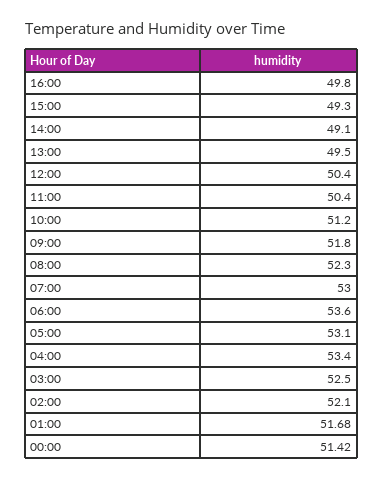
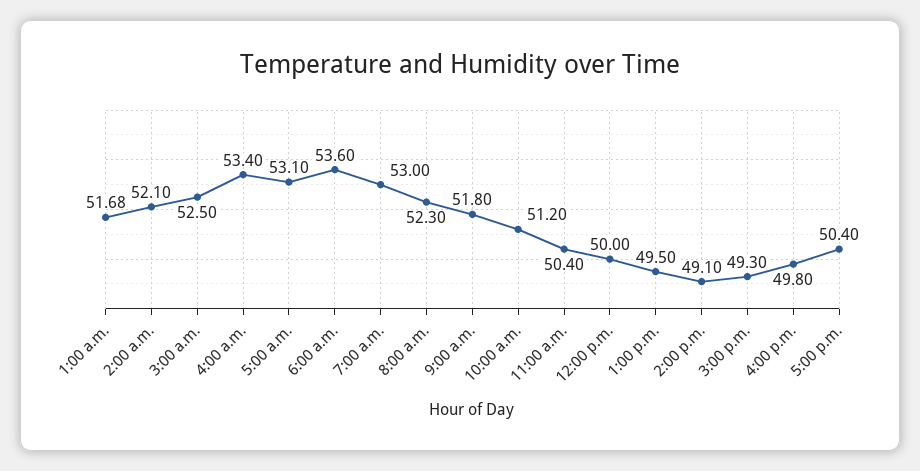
12:00: 50.4 -> 50
00:00: 51.42 -> none
5:00 p.m.: none -> 50.4

